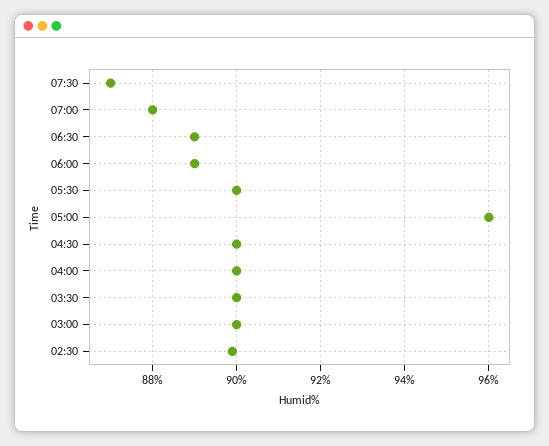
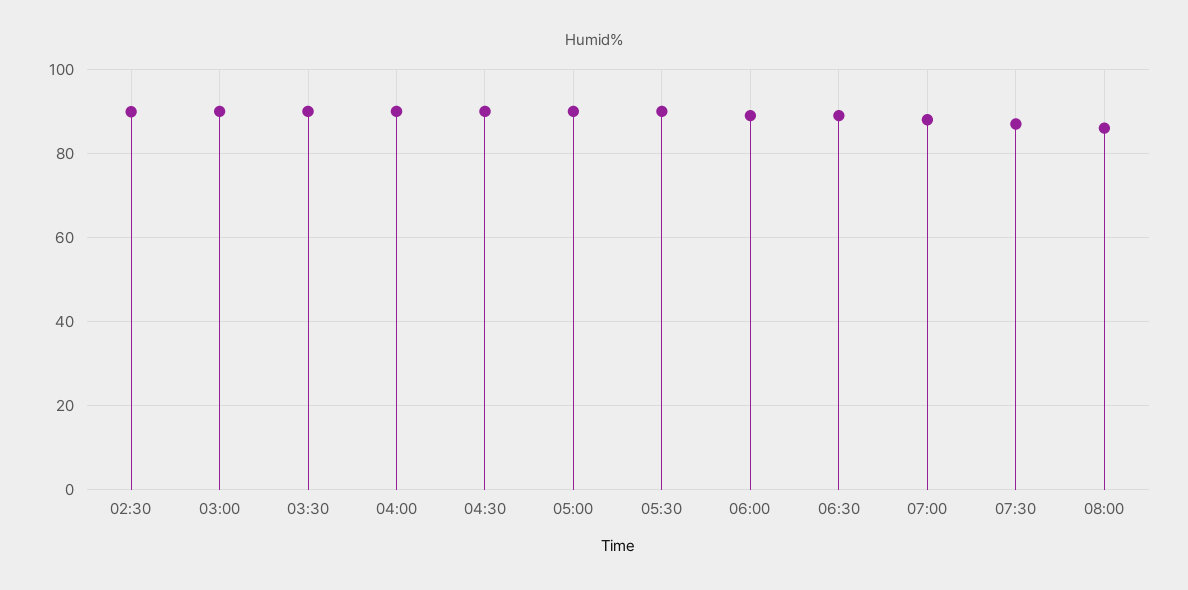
05:00: 96 -> 90
08:00: none -> 86

